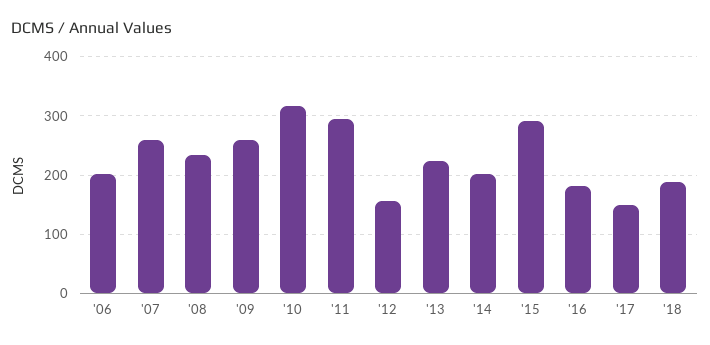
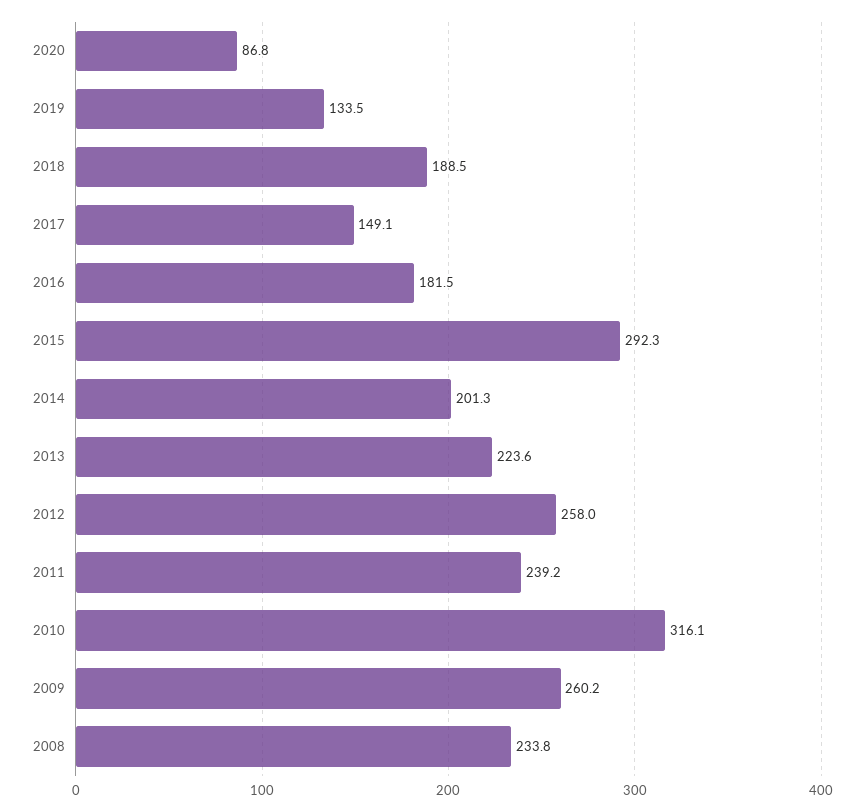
'06: 200 -> none
'07: 260 -> none
'11: 300 -> 239.2
'12: 160 -> 258
2020: none -> 86.8
2019: none -> 133.5

